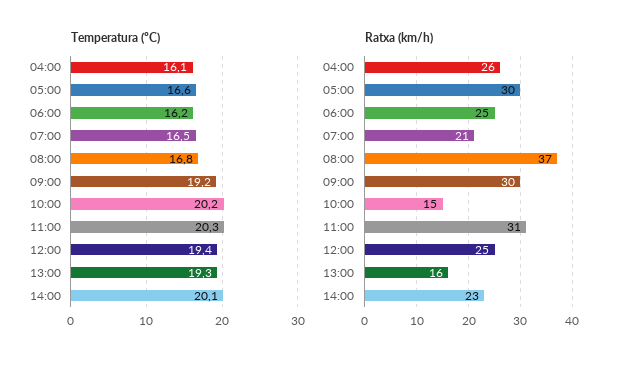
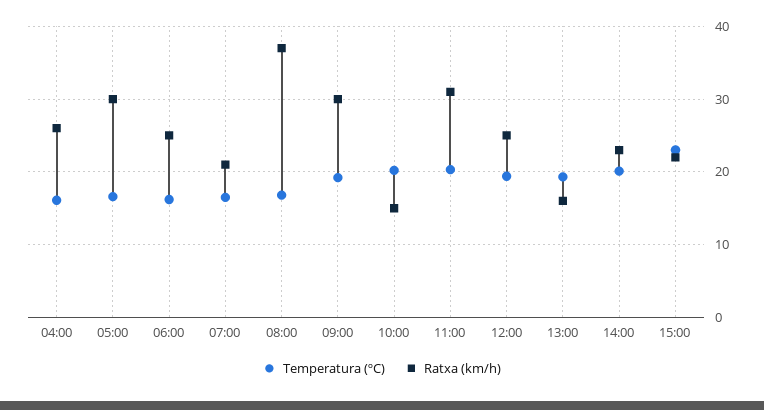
Temperatura (ºC), 15:00: none -> 23
Ratxa (km/h), 15:00: none -> 22

